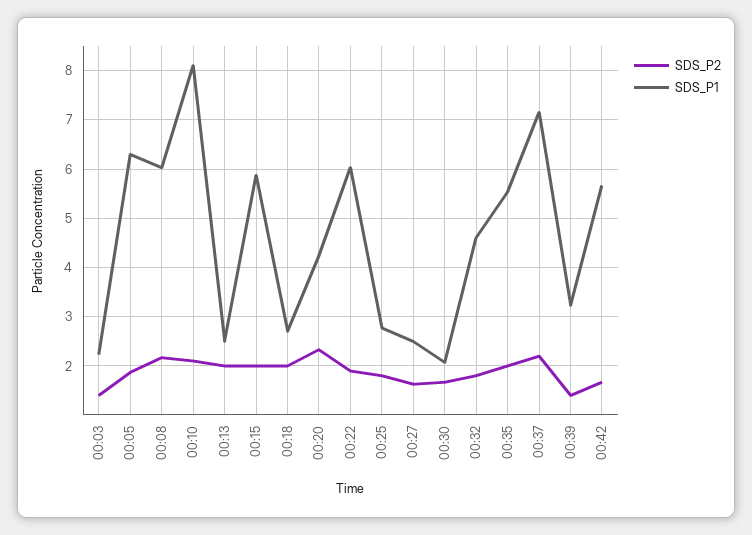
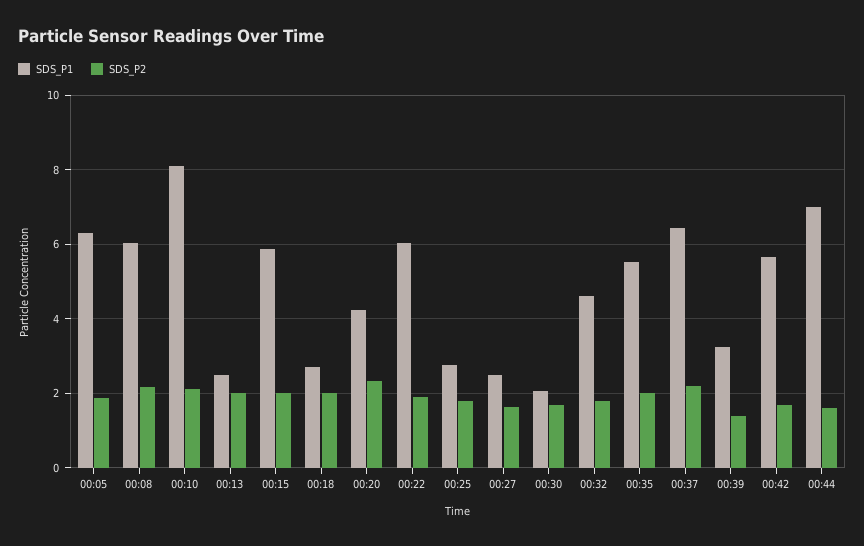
SDS_P2, 00:03: 1.4 -> none
SDS_P1, 00:03: 2.2 -> none
SDS_P1, 00:37: 7.2 -> 6.4
SDS_P1, 00:44: none -> 7
SDS_P2, 00:44: none -> 1.6

